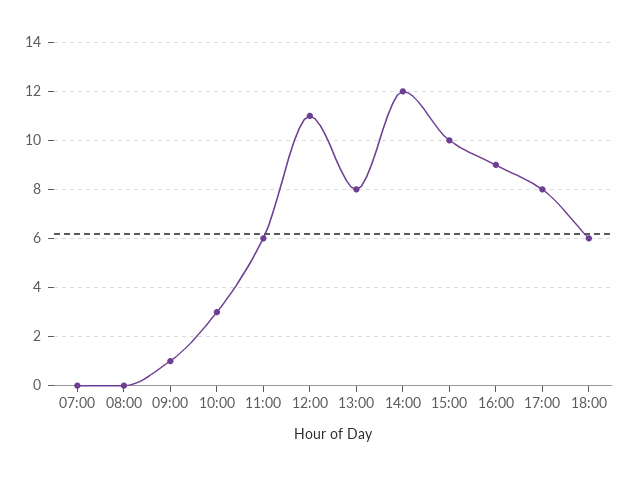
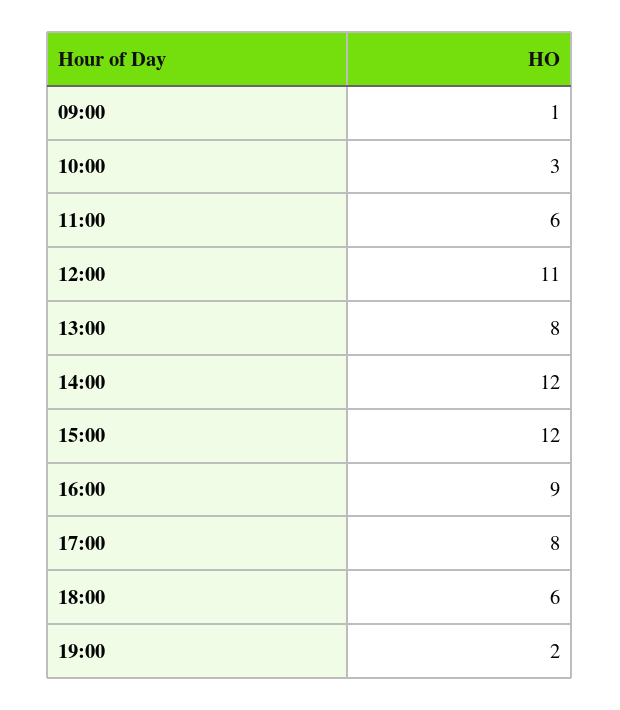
07:00: 0 -> none
08:00: 0 -> none
15:00: 10 -> 12
19:00: none -> 2

